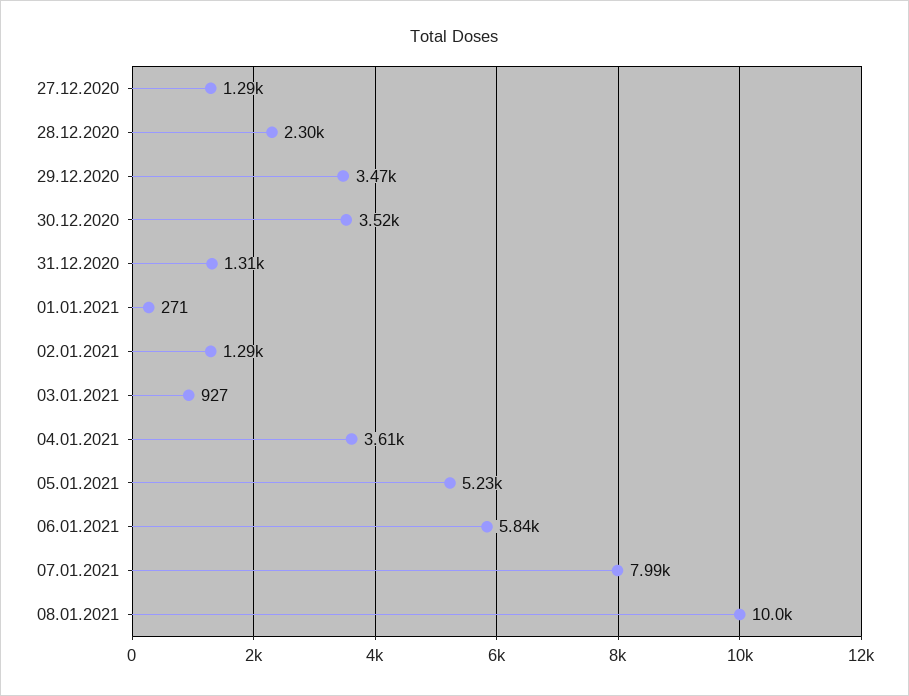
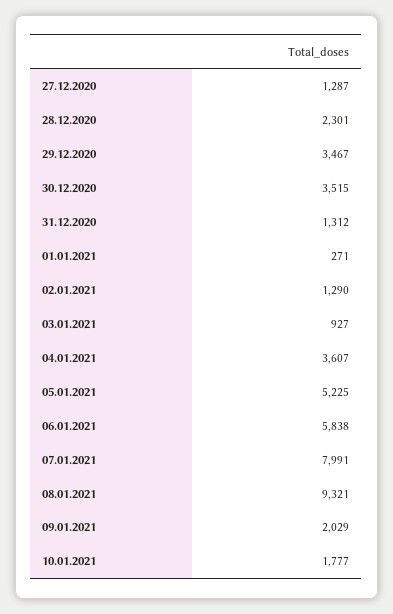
08.01.2021: 10000 -> 9321
09.01.2021: none -> 2029
10.01.2021: none -> 1777

